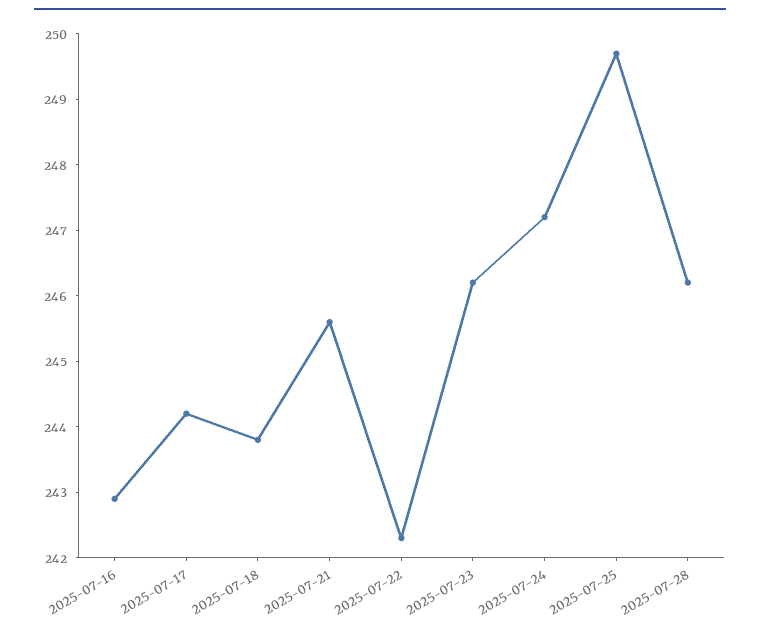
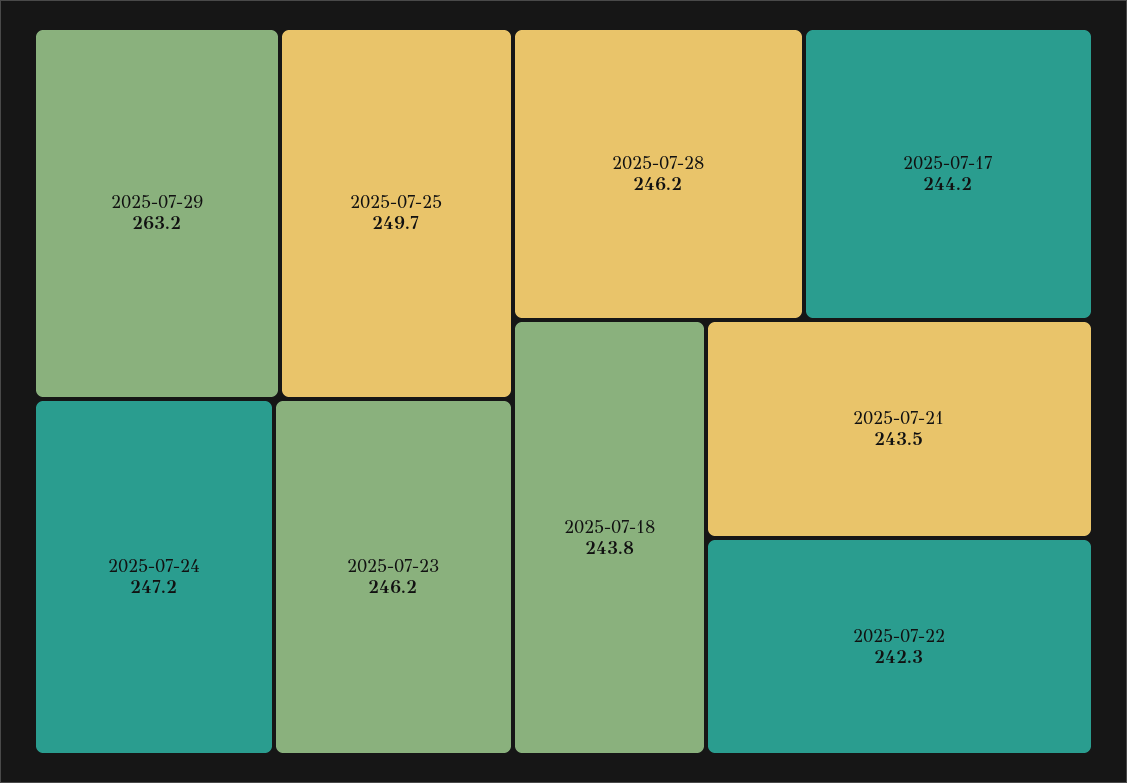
2025-07-16: 243 -> none
2025-07-21: 245.5 -> 243.5
2025-07-29: none -> 263.2

